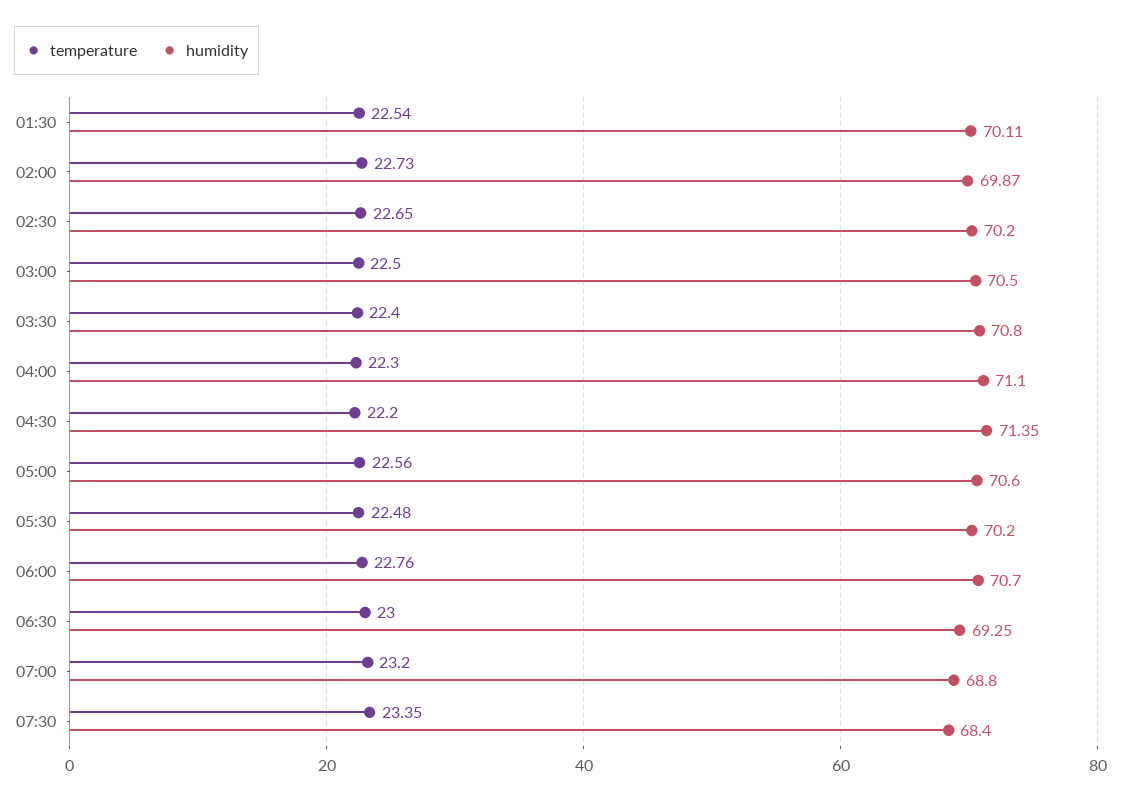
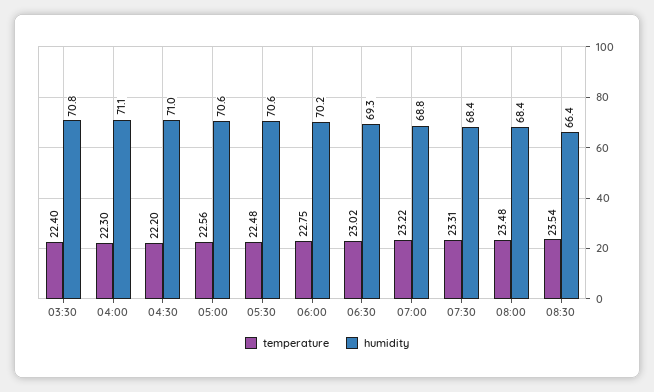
temperature, 01:30: 22.54 -> none
humidity, 01:30: 70.11 -> none
temperature, 02:00: 22.73 -> none
humidity, 02:00: 69.87 -> none
temperature, 02:30: 22.65 -> none
humidity, 02:30: 70.2 -> none
temperature, 03:00: 22.5 -> none
humidity, 03:00: 70.5 -> none
humidity, 04:30: 71.35 -> 71
humidity, 05:30: 70.2 -> 70.6
temperature, 06:00: 22.76 -> 22.75
humidity, 06:00: 70.7 -> 70.2
temperature, 06:30: 23 -> 23.02
temperature, 07:00: 23.2 -> 23.22
temperature, 07:30: 23.35 -> 23.31
temperature, 08:00: none -> 23.48
humidity, 08:00: none -> 68.4
temperature, 08:30: none -> 23.54
humidity, 08:30: none -> 66.4

